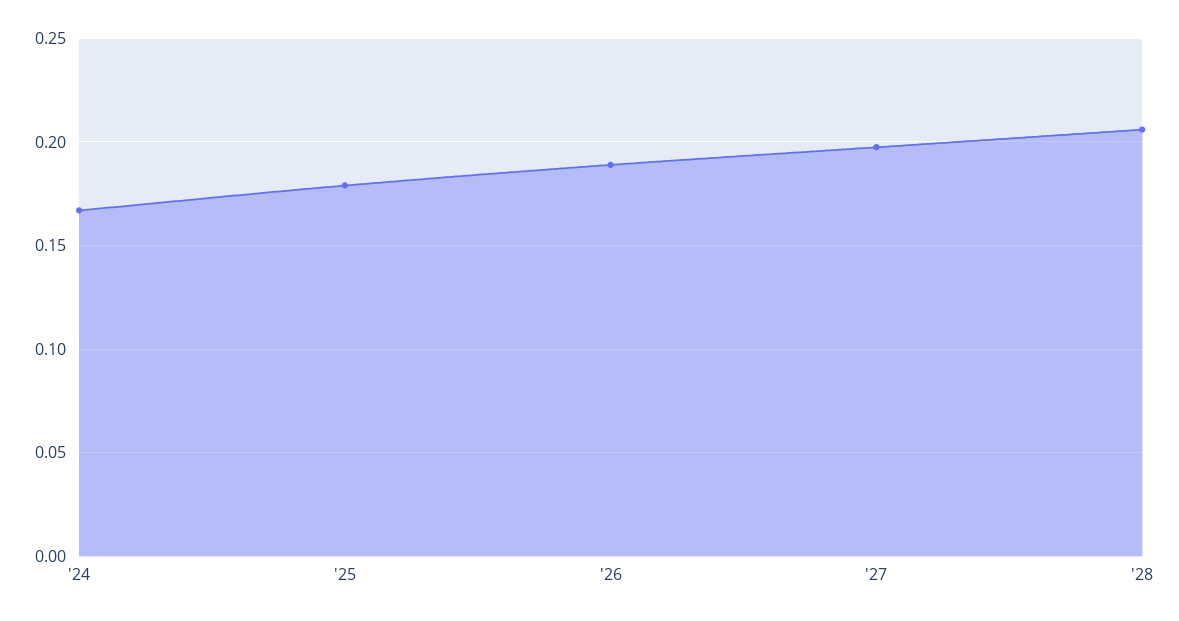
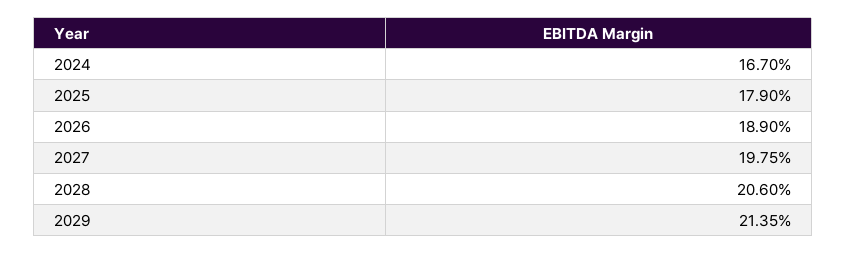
2029: none -> 0.2135

